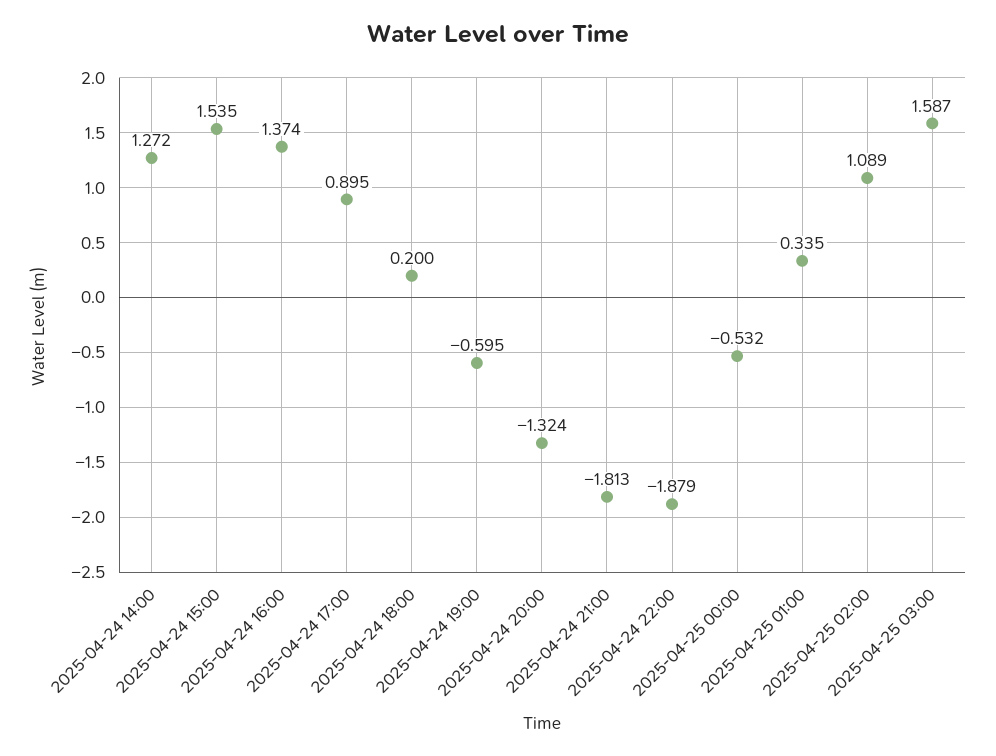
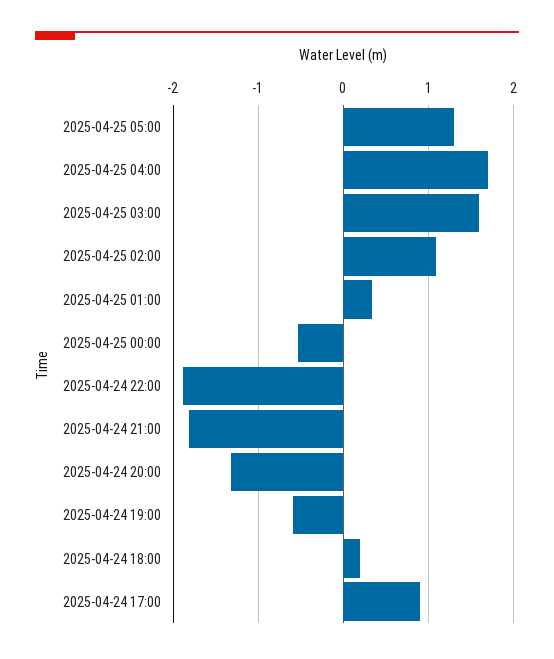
2025-04-24 14:00: 1.272 -> none
2025-04-24 15:00: 1.535 -> none
2025-04-24 16:00: 1.374 -> none
2025-04-25 05:00: none -> 1.3
2025-04-25 04:00: none -> 1.7

